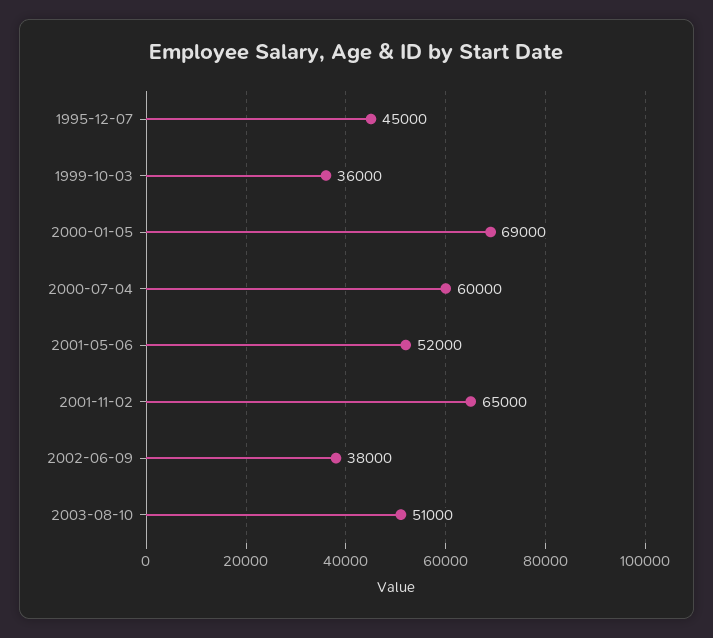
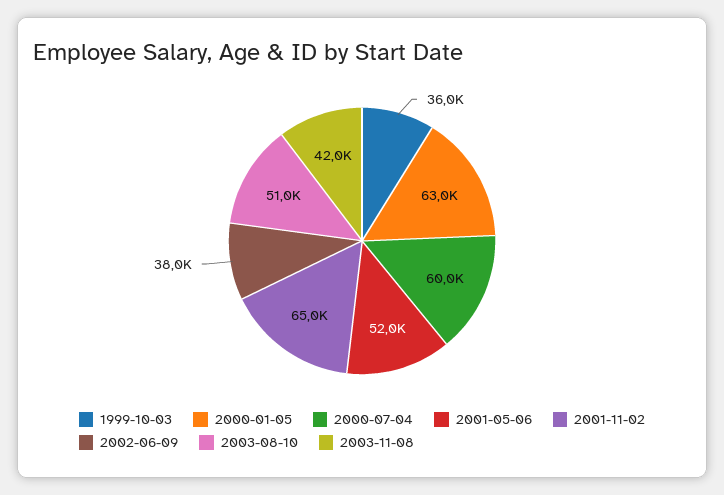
1995-12-07: 45000 -> none
2000-01-05: 69000 -> 63000
2003-11-08: none -> 42000

